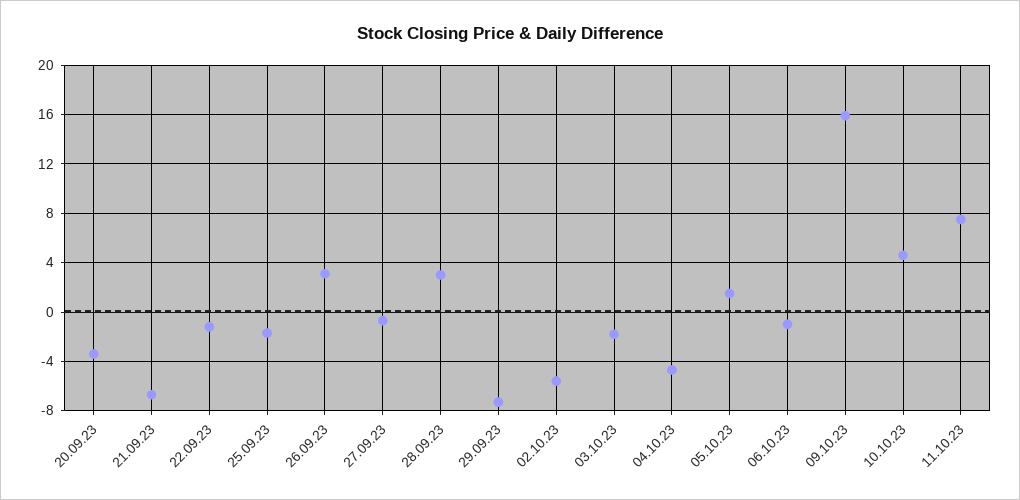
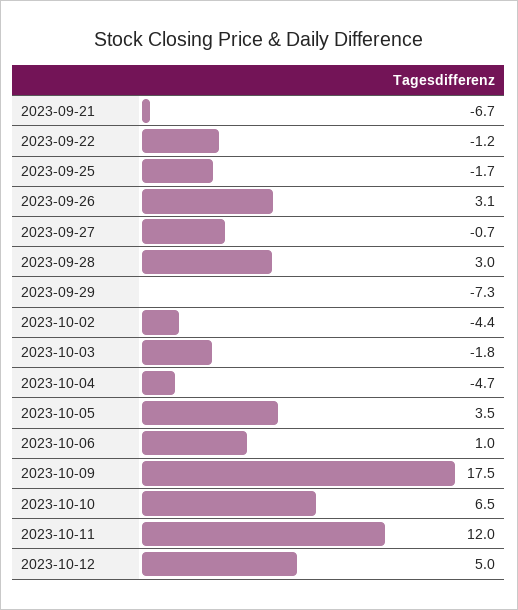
20.09.23: -3.5 -> none
02.10.23: -5.5 -> -4.4
05.10.23: 1.5 -> 3.5
06.10.23: -1 -> 1
09.10.23: 16 -> 17.5
10.10.23: 4.5 -> 6.5
11.10.23: 7.5 -> 12
2023-10-12: none -> 5

